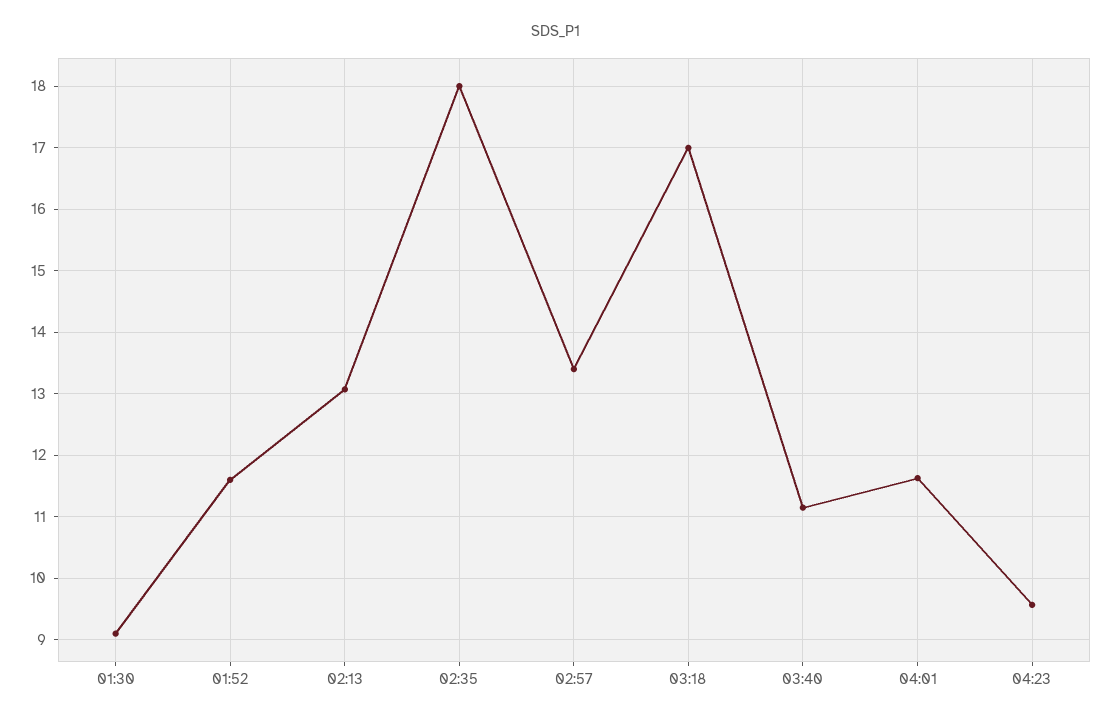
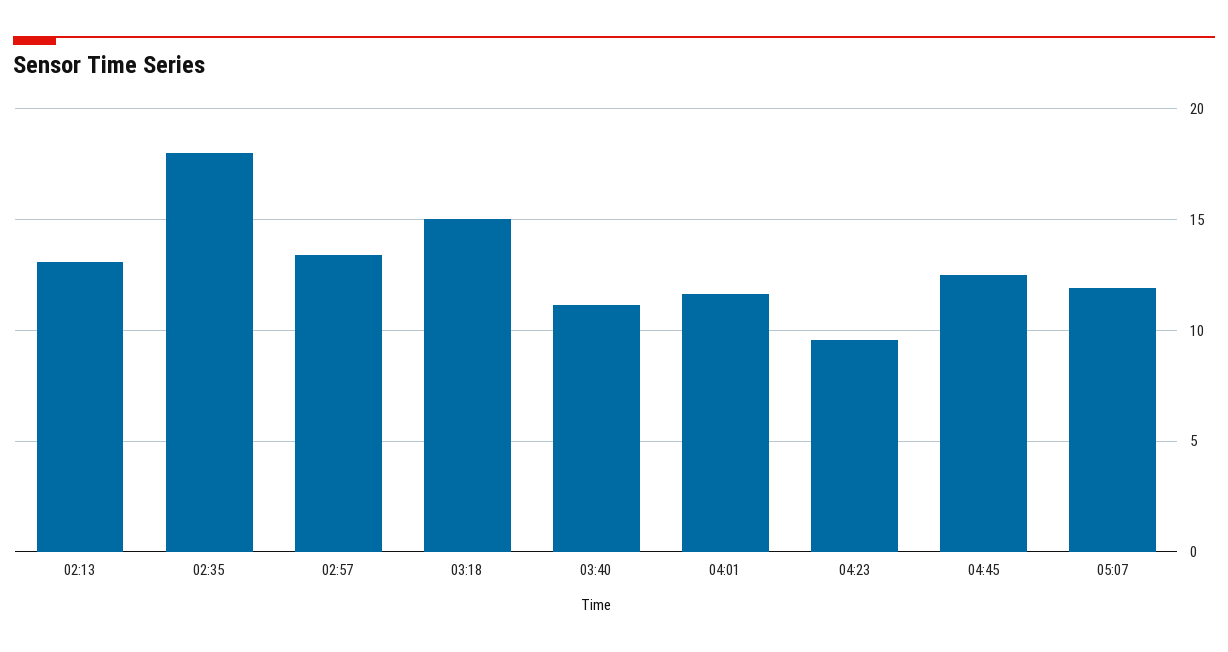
01:30: 9.1 -> none
01:52: 11.6 -> none
03:18: 17 -> 15
04:45: none -> 12.5
05:07: none -> 12

